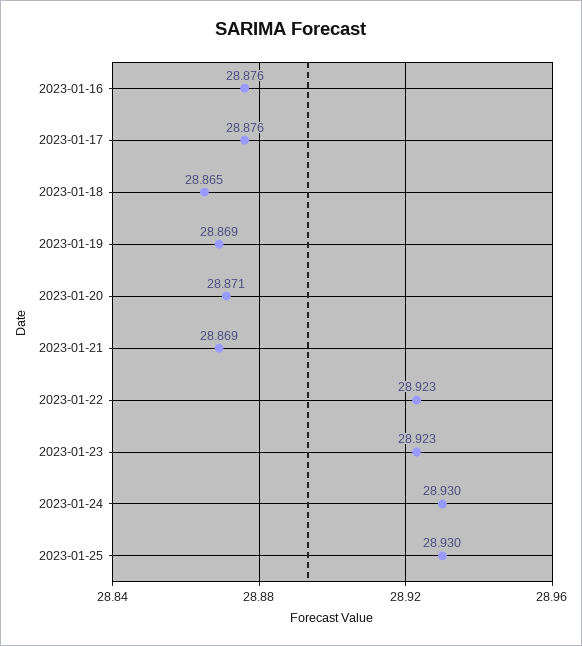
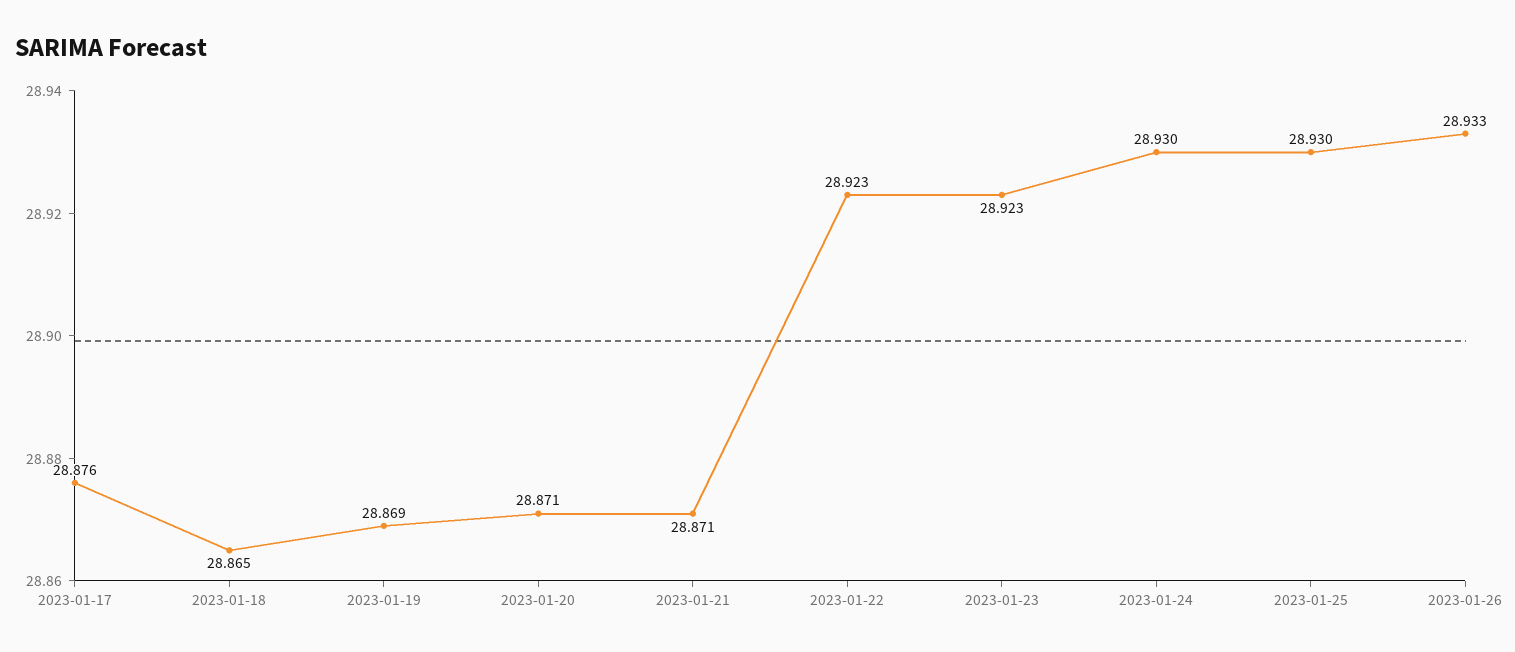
2023-01-16: 28.876 -> none
2023-01-21: 28.869 -> 28.871
2023-01-26: none -> 28.933

